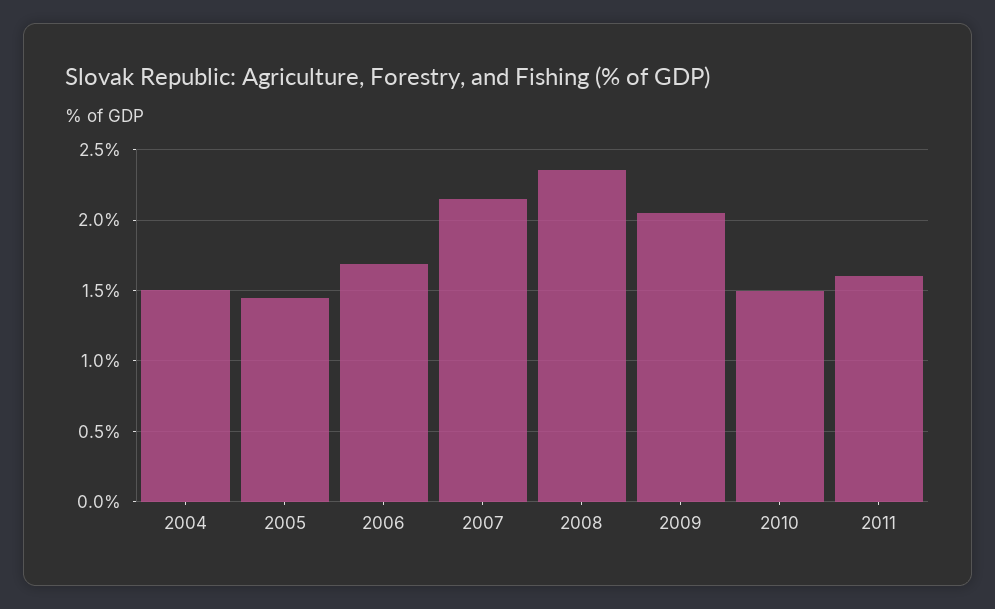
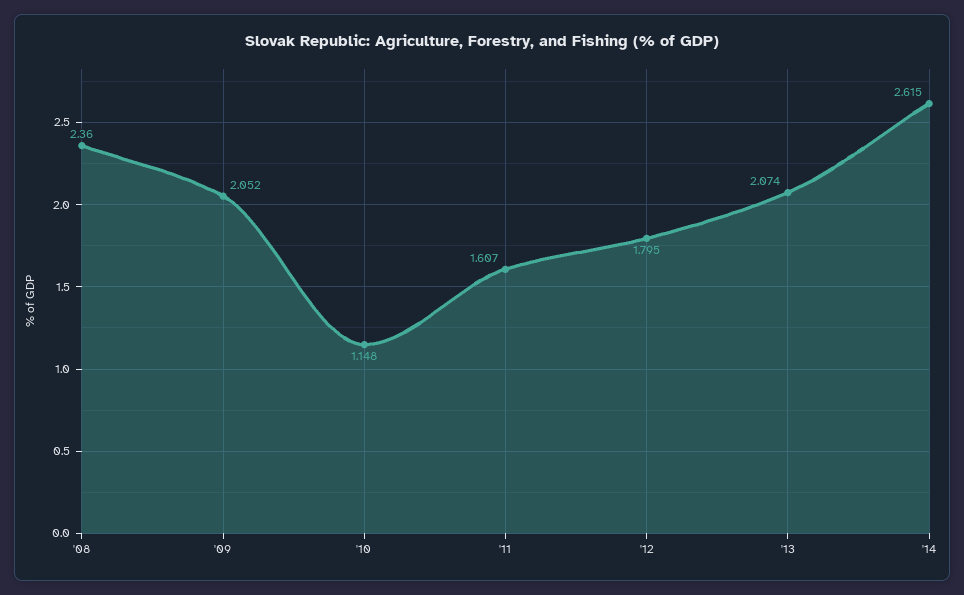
2004: 1.5 -> none
2005: 1.45 -> none
2006: 1.7 -> none
2007: 2.15 -> none
2010: 1.5 -> 1.148
'12: none -> 1.795
'13: none -> 2.074
'14: none -> 2.615

